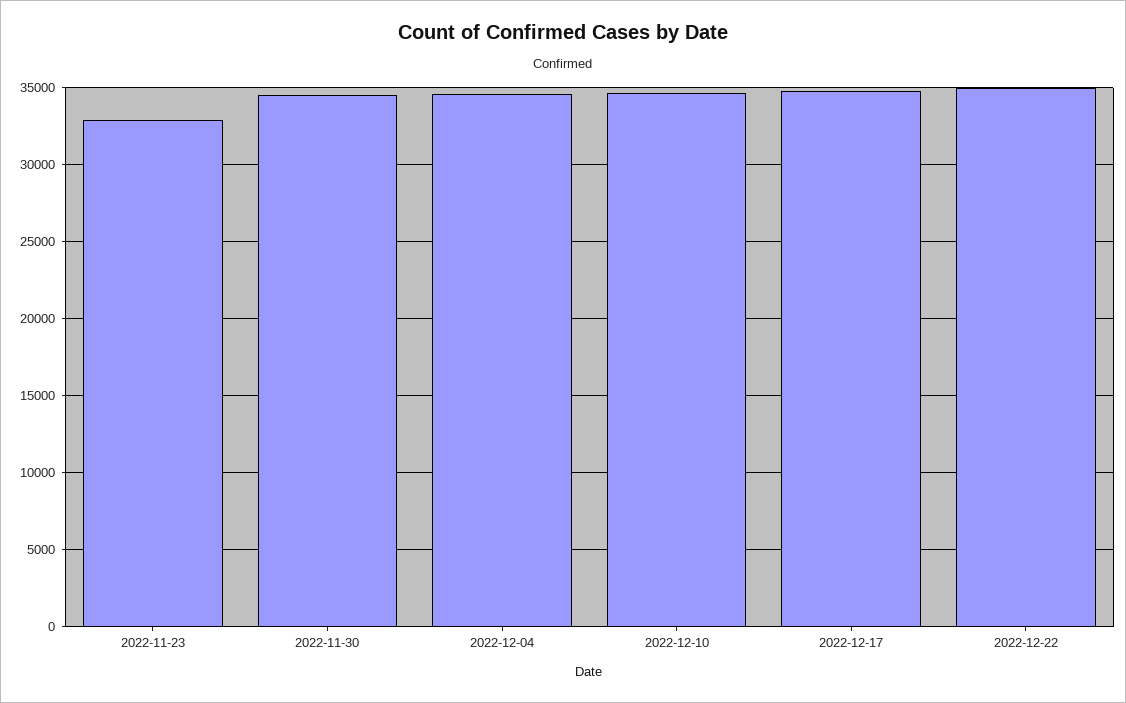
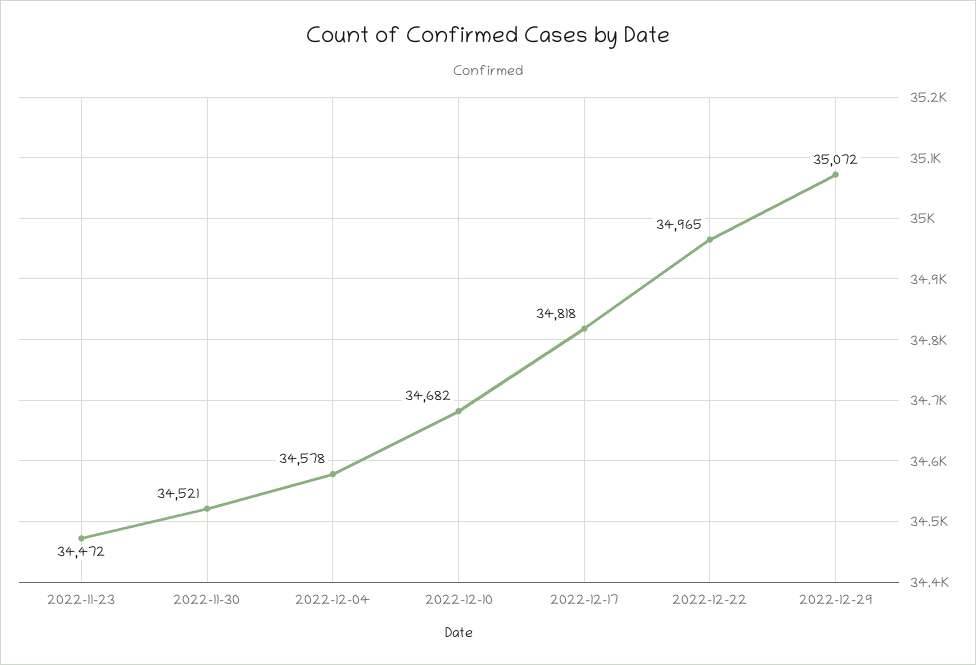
2022-11-23: 33000 -> 34472
2022-12-29: none -> 35072

